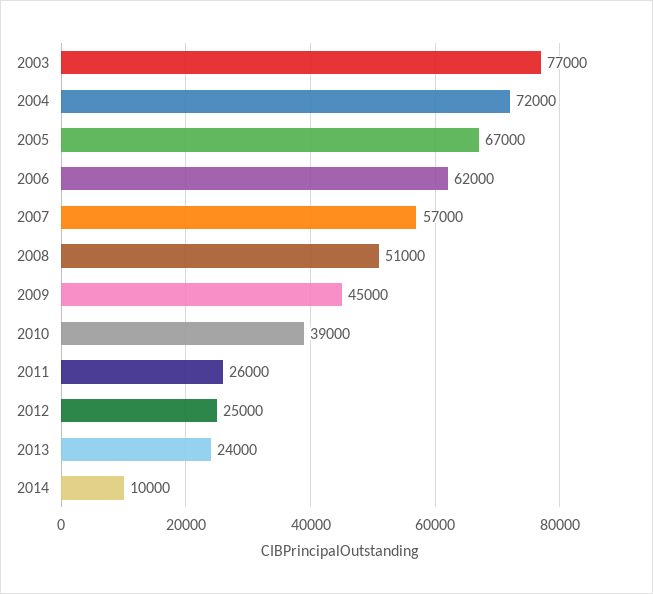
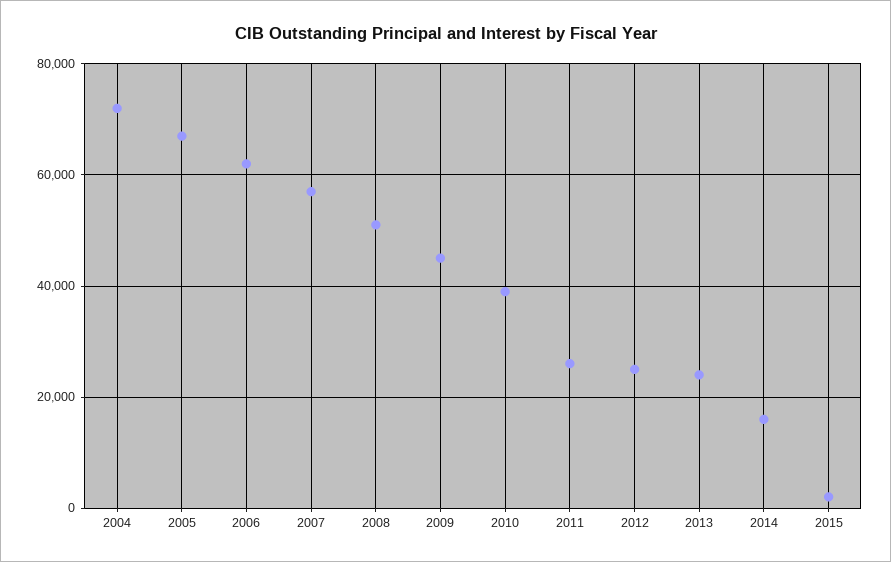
2003: 77000 -> none
2014: 10000 -> 16000
2015: none -> 2000

